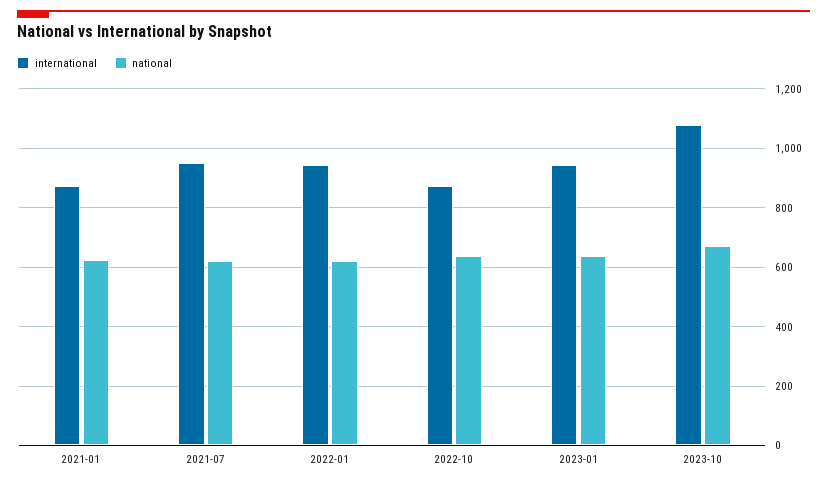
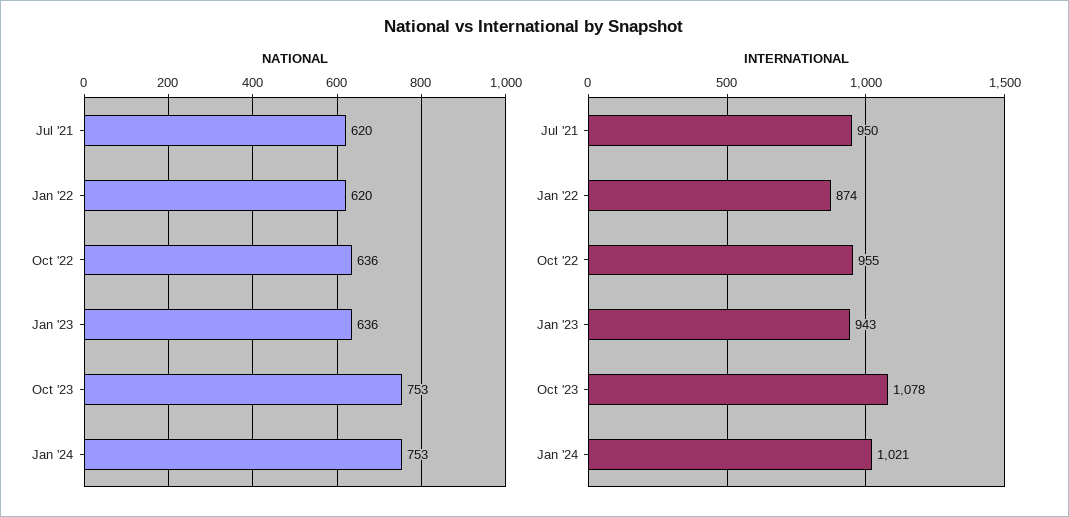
international, 2021-01: 875 -> none
national, 2021-01: 625 -> none
international, 2022-01: 950 -> 874
international, 2022-10: 875 -> 955
national, 2023-10: 675 -> 753
national, Jan '24: none -> 753
international, Jan '24: none -> 1021

